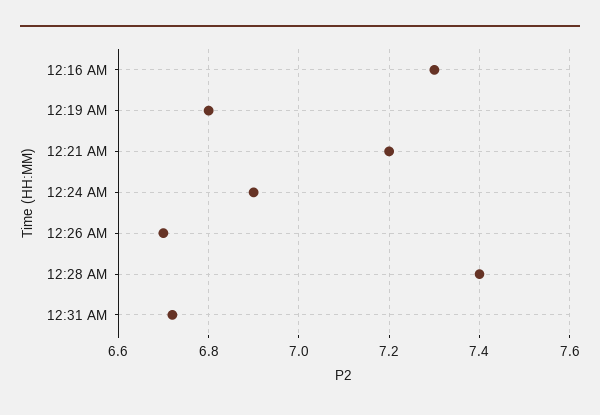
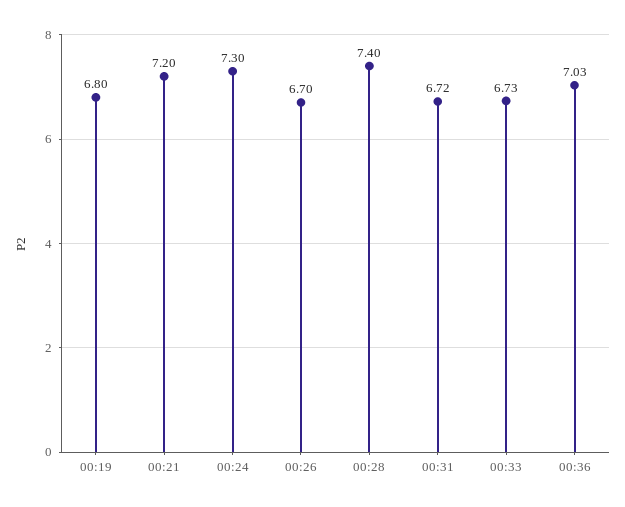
12:16 AM: 7.3 -> none
12:24 AM: 6.9 -> 7.3
00:33: none -> 6.73
00:36: none -> 7.03

